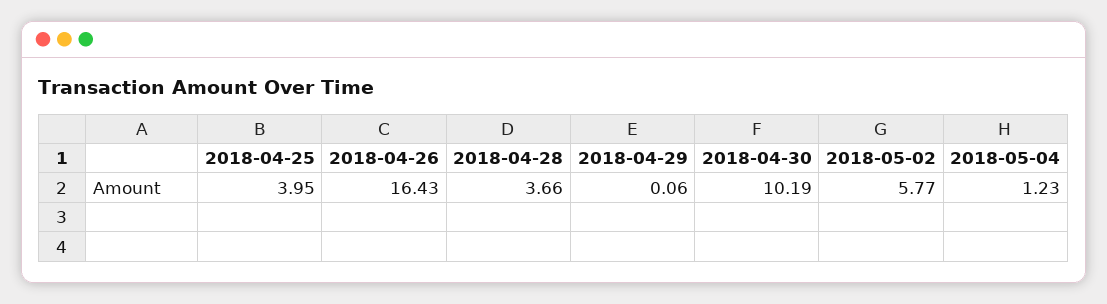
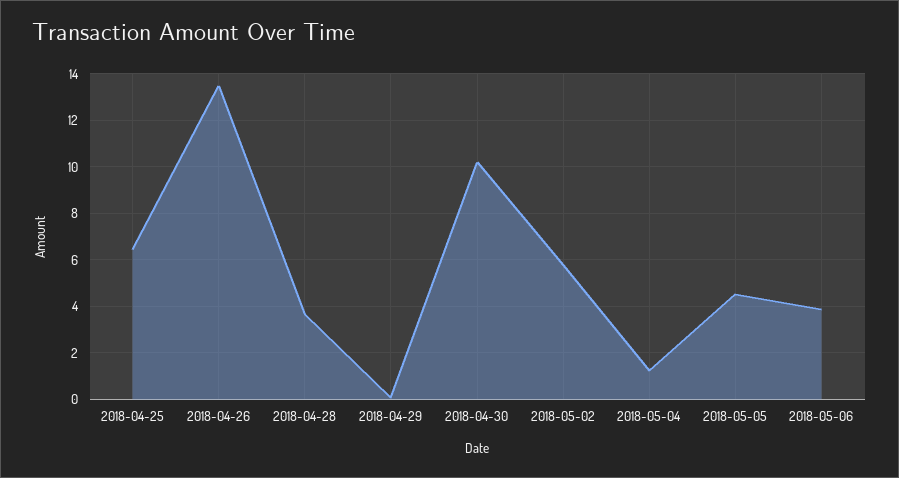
2018-04-25: 3.95 -> 6.5
2018-04-26: 16.43 -> 13.5
2018-05-05: none -> 4.5
2018-05-06: none -> 4

